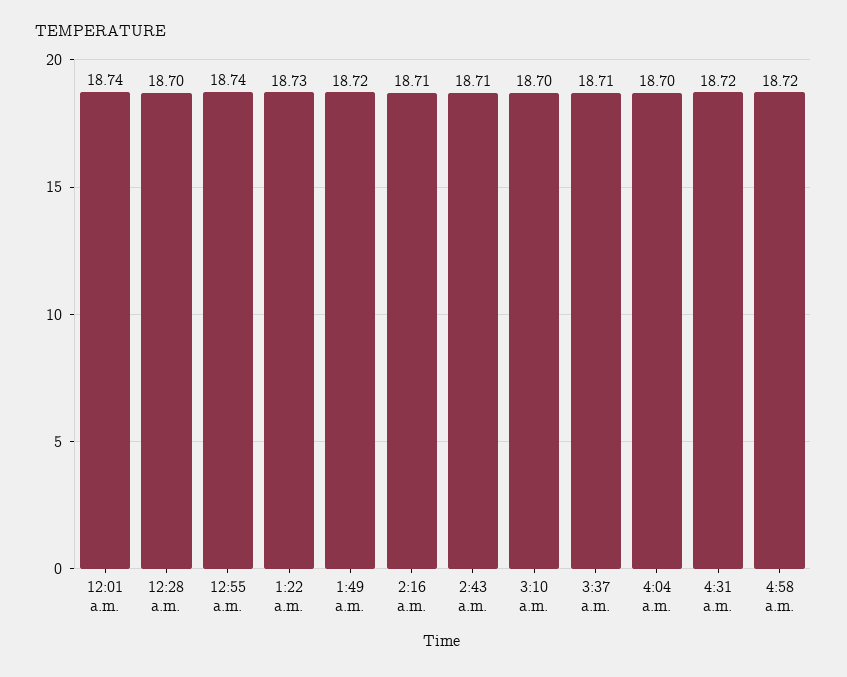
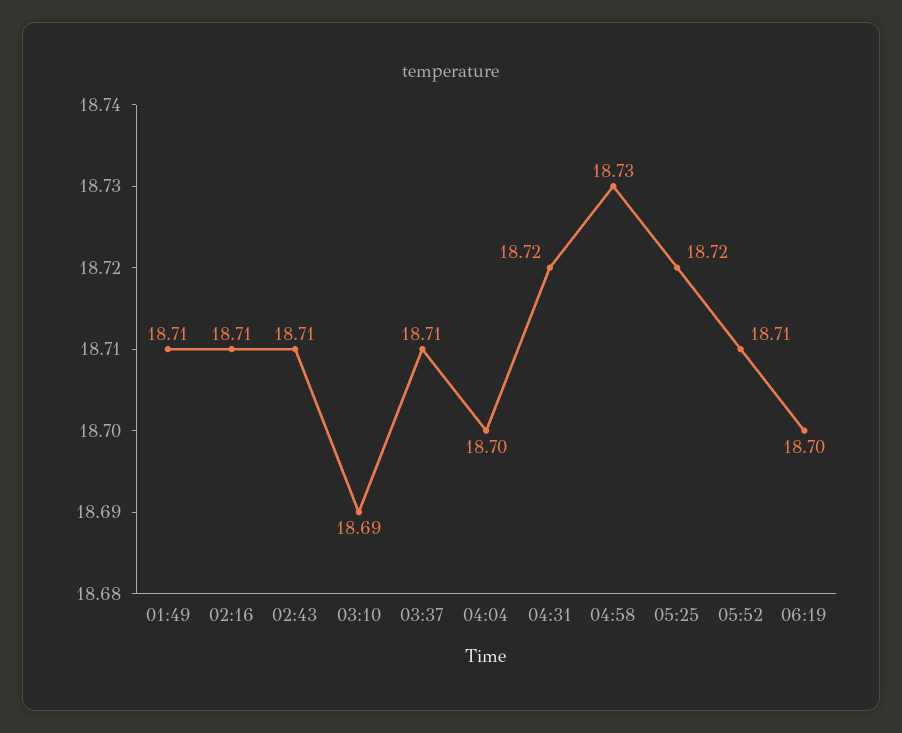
12:01 a.m.: 18.74 -> none
12:28 a.m.: 18.7 -> none
12:55 a.m.: 18.74 -> none
1:22 a.m.: 18.73 -> none
1:49 a.m.: 18.72 -> 18.71
3:10 a.m.: 18.7 -> 18.69
4:58 a.m.: 18.72 -> 18.73
05:25: none -> 18.72
05:52: none -> 18.71
06:19: none -> 18.7

